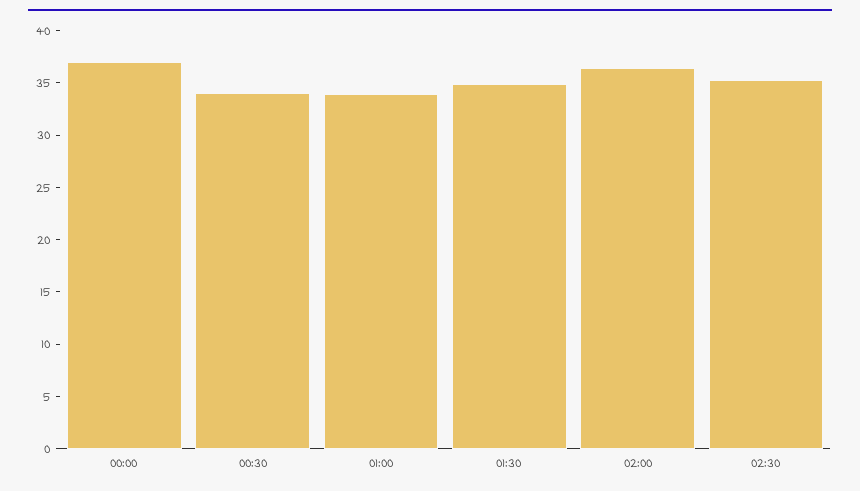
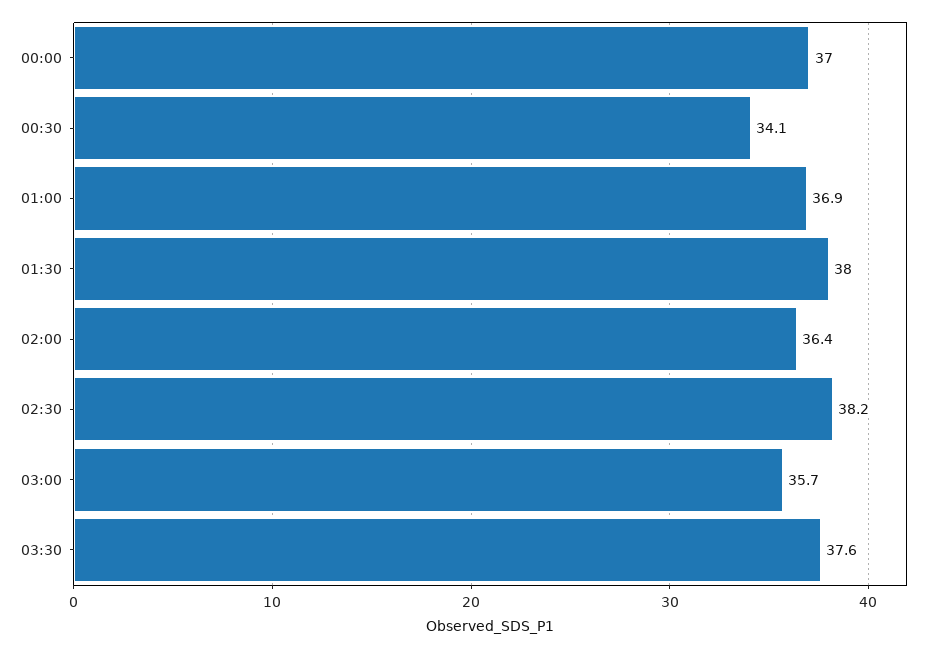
01:00: 34 -> 36.9
01:30: 35 -> 38
02:30: 35 -> 38.2
03:00: none -> 35.7
03:30: none -> 37.6

